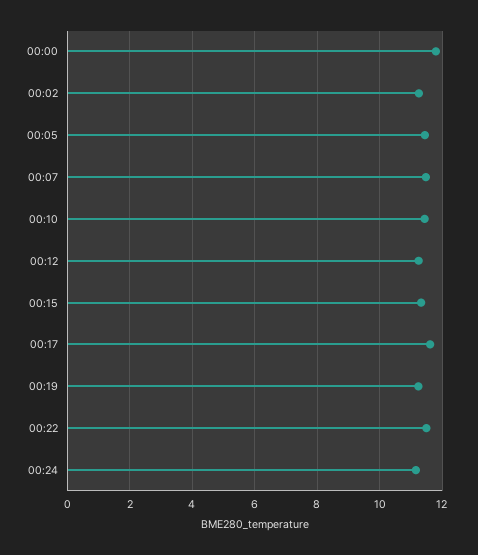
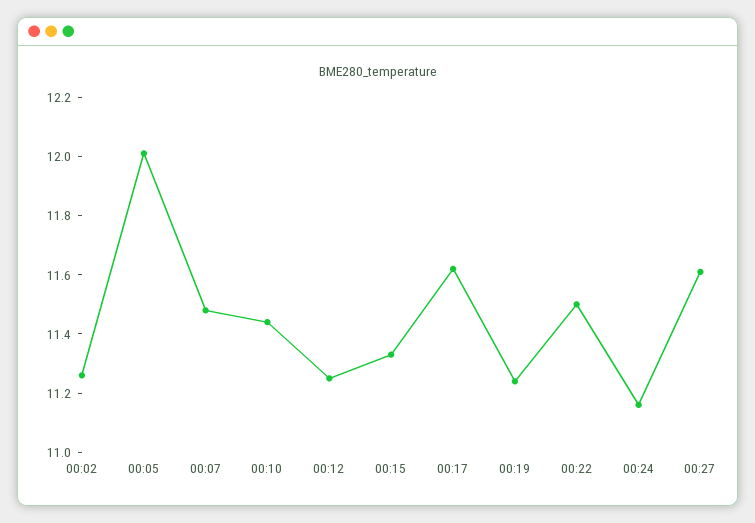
00:00: 11.8 -> none
00:05: 11.4 -> 12
00:27: none -> 11.6

